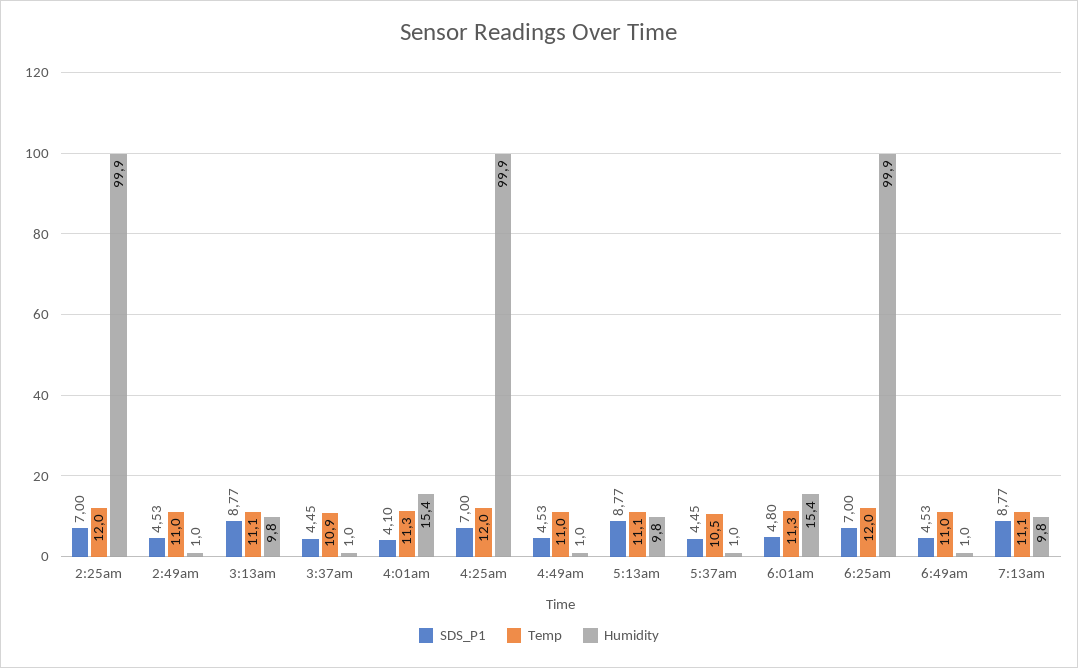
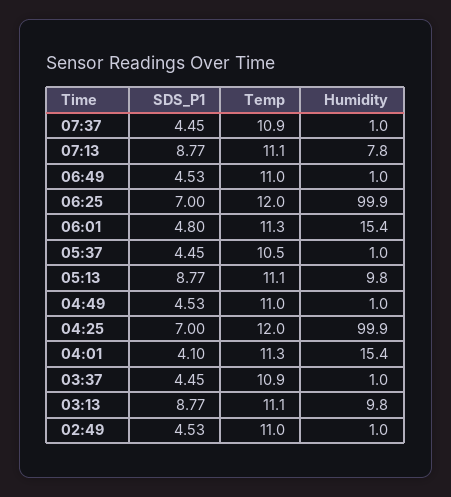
SDS_P1, 2:25am: 7 -> none
Temp, 2:25am: 12 -> none
Humidity, 2:25am: 99.9 -> none
Humidity, 7:13am: 9.8 -> 7.8
SDS_P1, 07:37: none -> 4.45
Temp, 07:37: none -> 10.9
Humidity, 07:37: none -> 1

